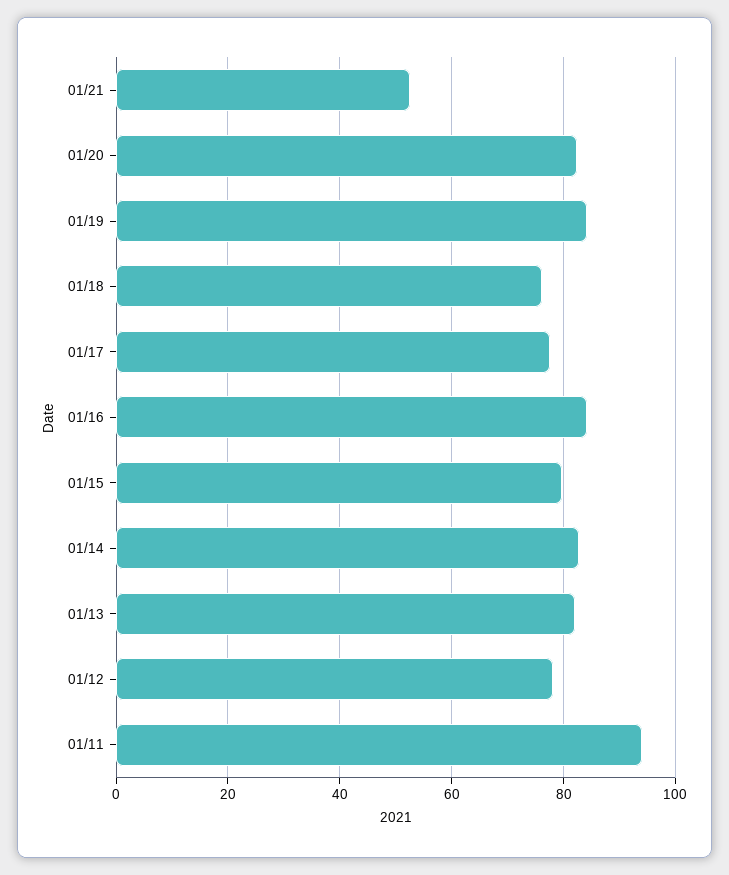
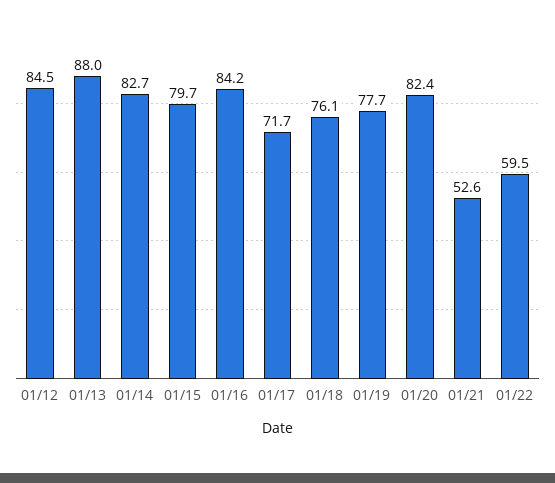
01/19: 84 -> 77.7
01/17: 78 -> 71.7
01/13: 82 -> 88
01/12: 78 -> 84.5
01/11: 94 -> none
01/22: none -> 59.5

